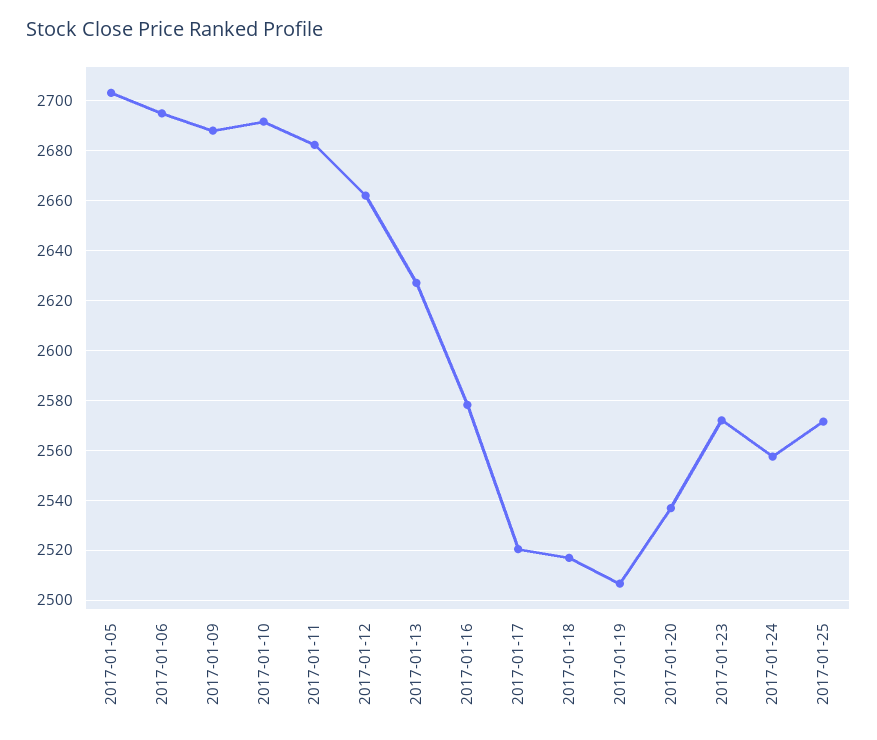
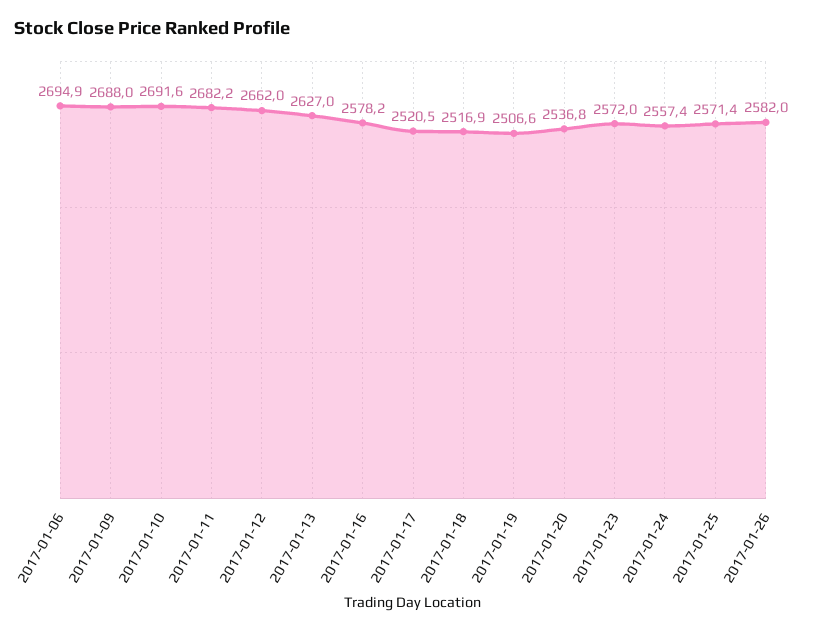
2017-01-05: 2702.5 -> none
2017-01-26: none -> 2582

